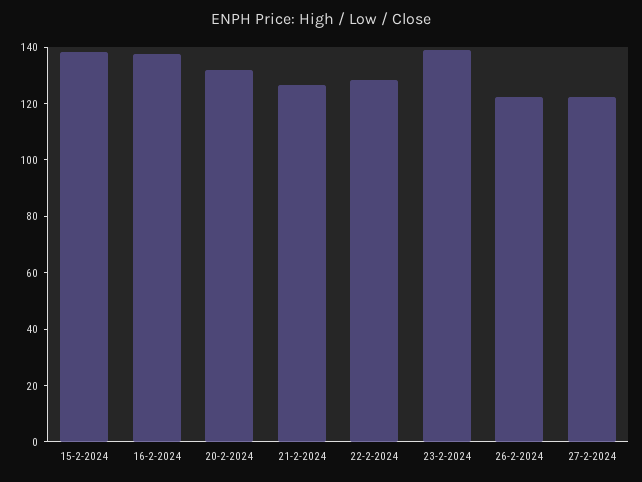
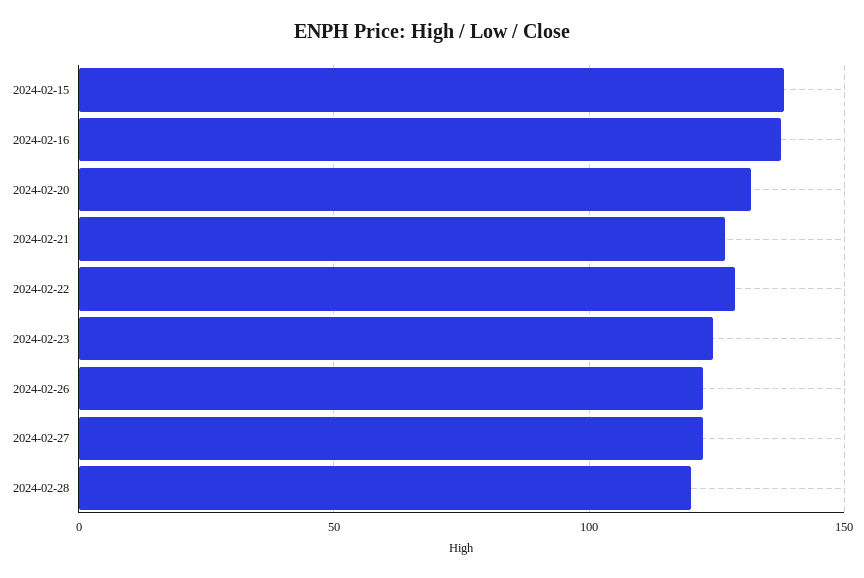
23-2-2024: 140 -> 125
2024-02-28: none -> 120

